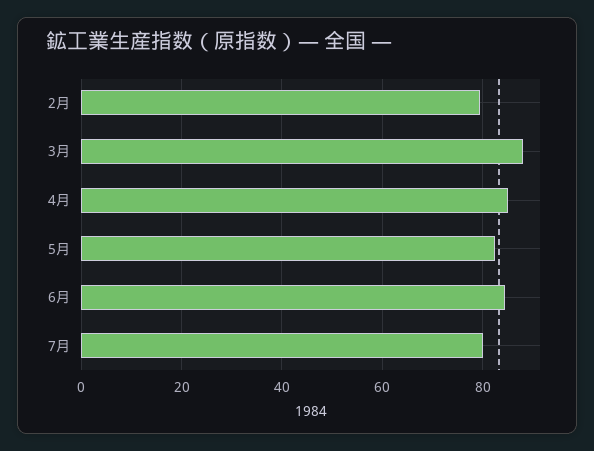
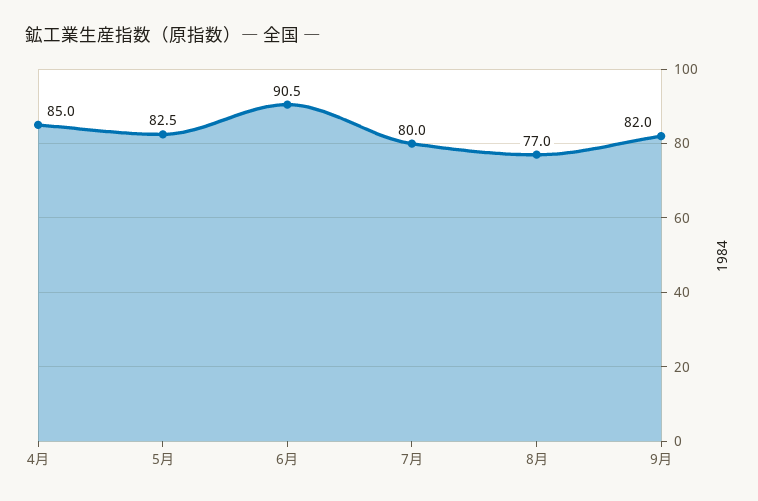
2月: 80 -> none
3月: 88 -> none
6月: 84 -> 90.5
8月: none -> 77
9月: none -> 82

